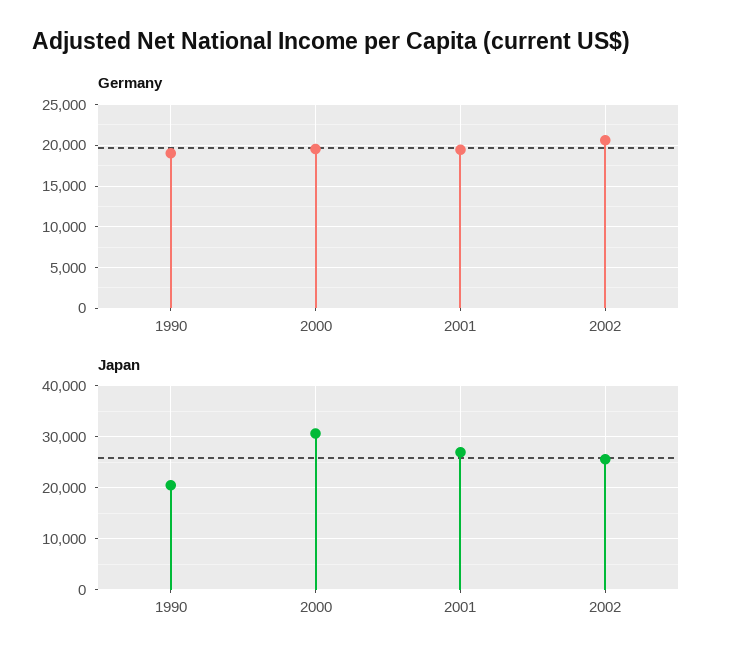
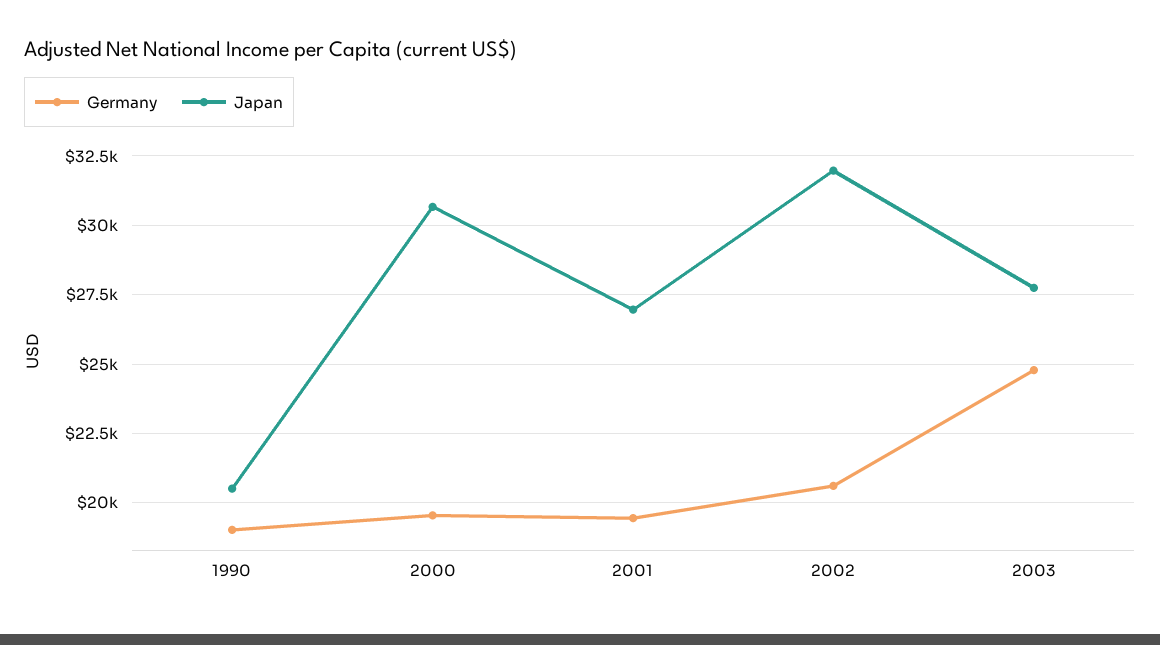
Japan, 2002: 26000 -> 32000
Germany, 2003: none -> 24750
Japan, 2003: none -> 27750

